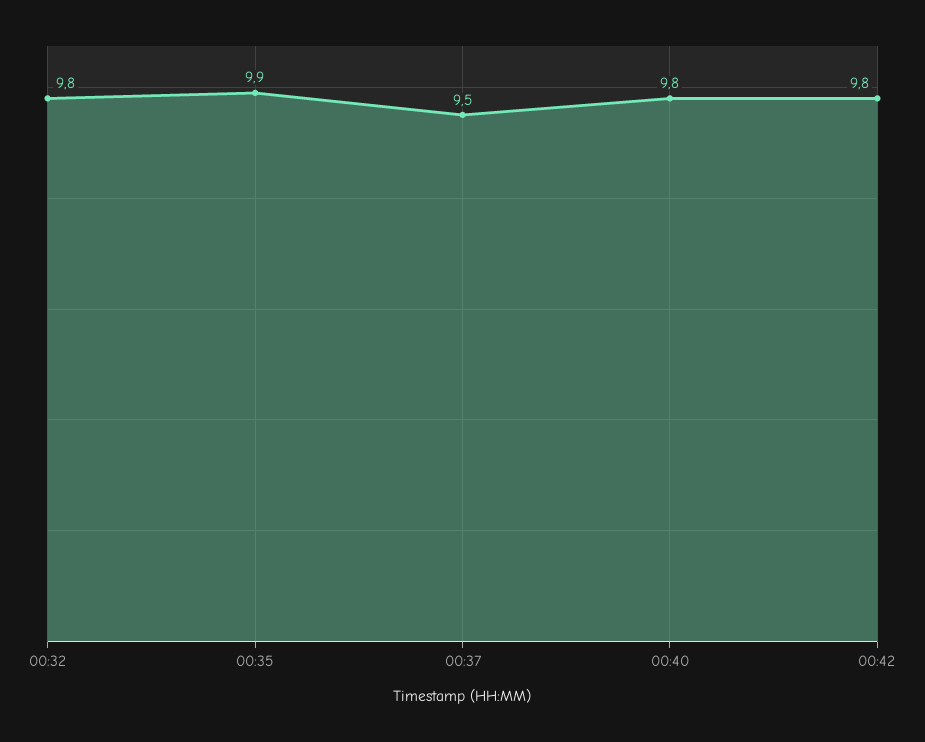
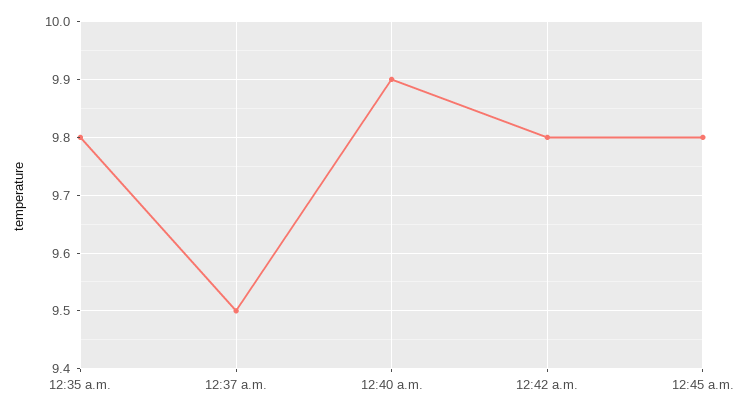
00:32: 9.8 -> none
00:35: 9.9 -> 9.8
00:40: 9.8 -> 9.9
12:45 a.m.: none -> 9.8

